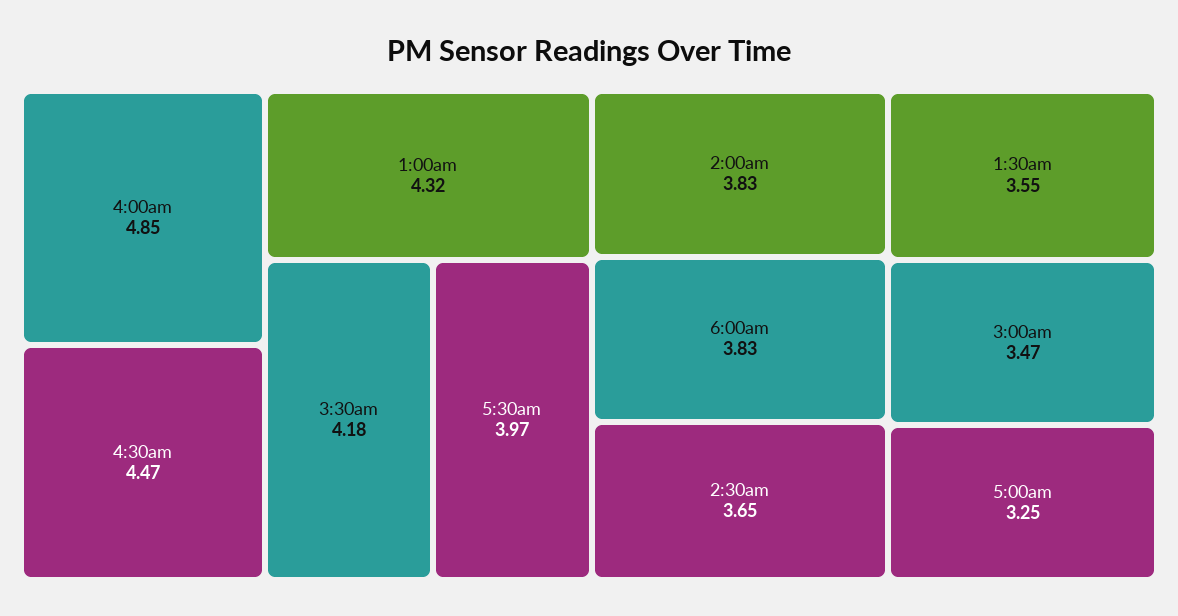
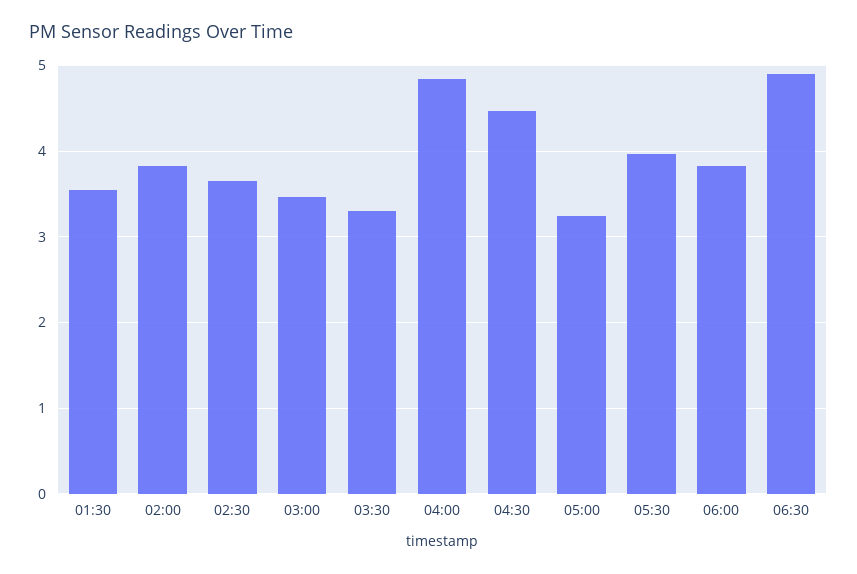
1:00am: 4.32 -> none
3:30am: 4.18 -> 3.3
06:30: none -> 4.9

